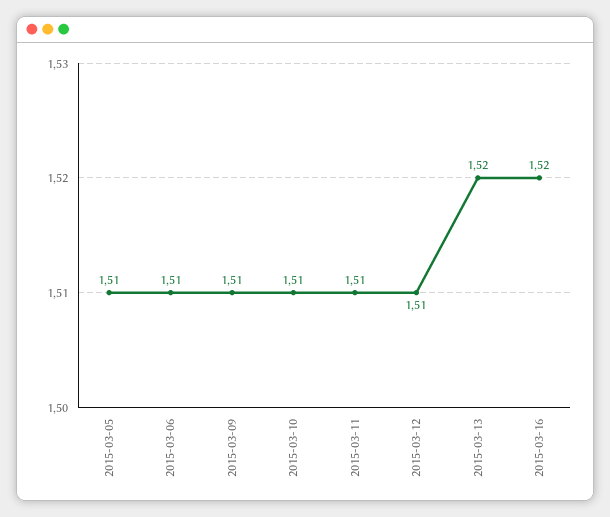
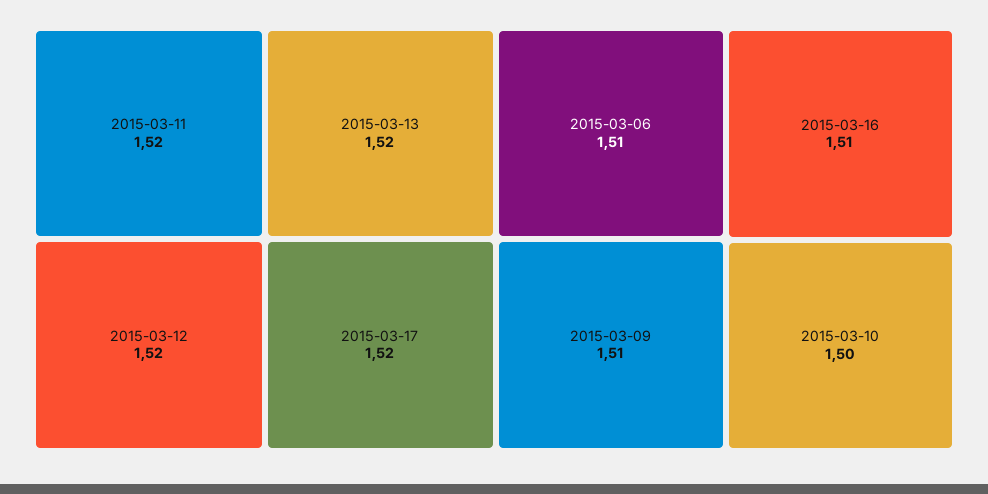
2015-03-05: 1.51 -> none
2015-03-10: 1.51 -> 1.5
2015-03-11: 1.51 -> 1.52
2015-03-12: 1.51 -> 1.52
2015-03-16: 1.52 -> 1.51
2015-03-17: none -> 1.52

